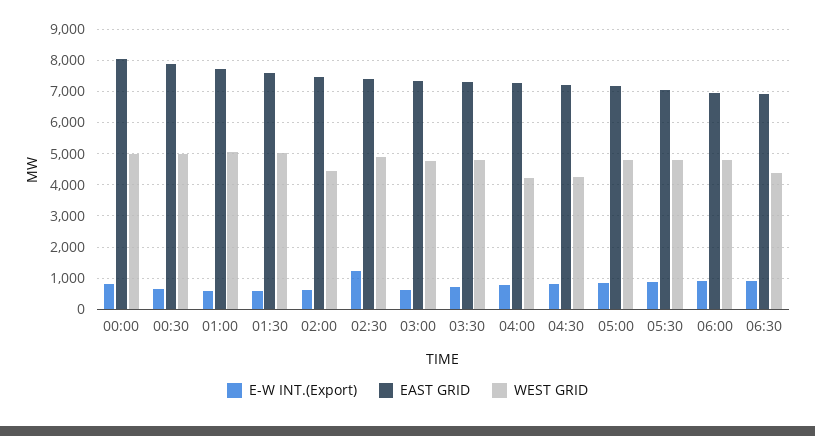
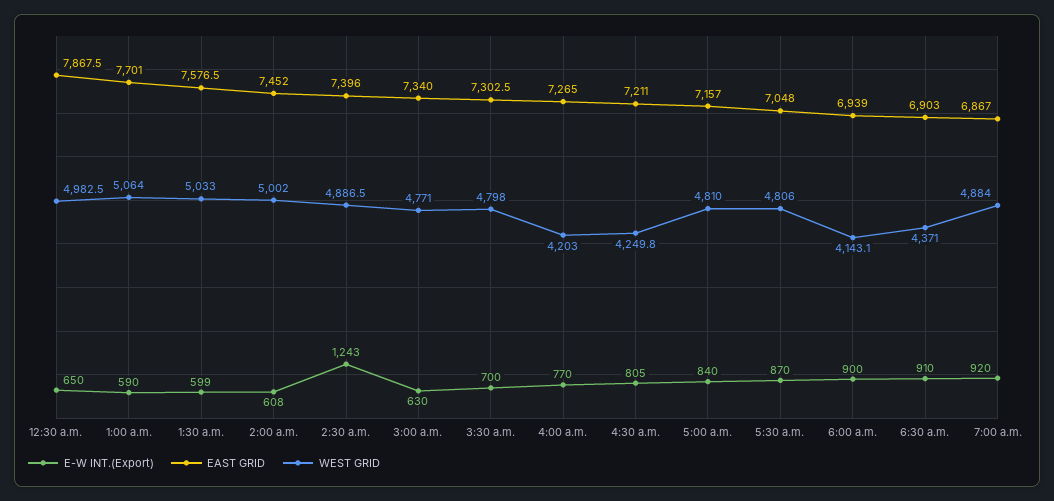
E-W INT.(Export), 00:00: 800 -> none
EAST GRID, 00:00: 8000 -> none
WEST GRID, 00:00: 5000 -> none
WEST GRID, 02:00: 4400 -> 5002
WEST GRID, 06:00: 4800 -> 4143.1
E-W INT.(Export), 7:00 a.m.: none -> 920
EAST GRID, 7:00 a.m.: none -> 6867
WEST GRID, 7:00 a.m.: none -> 4884

